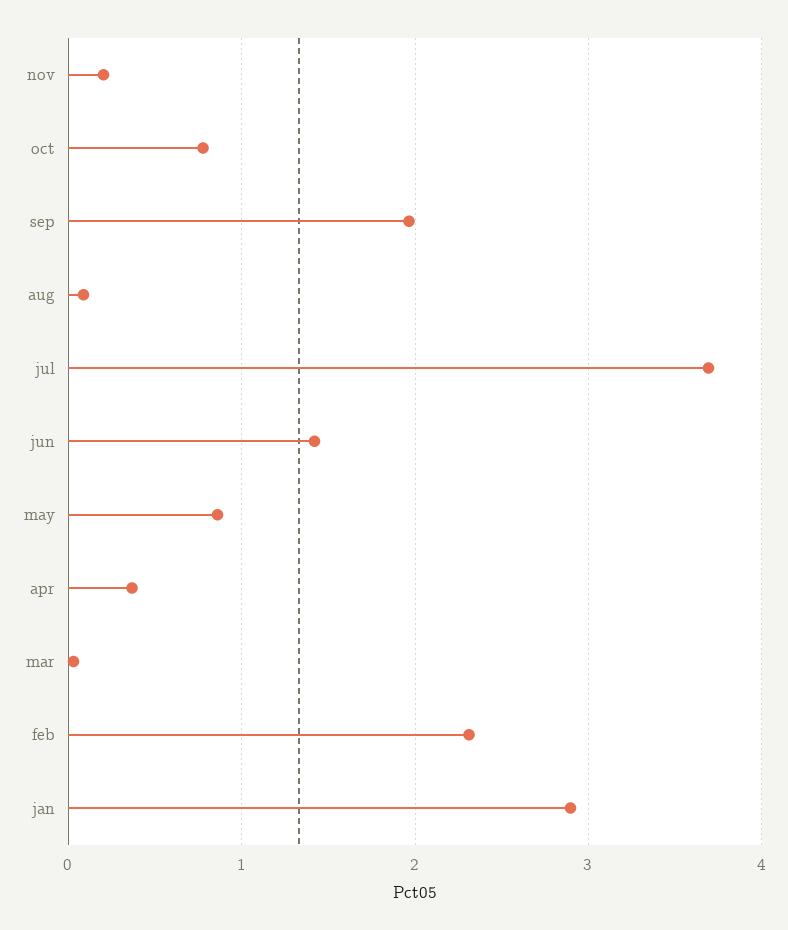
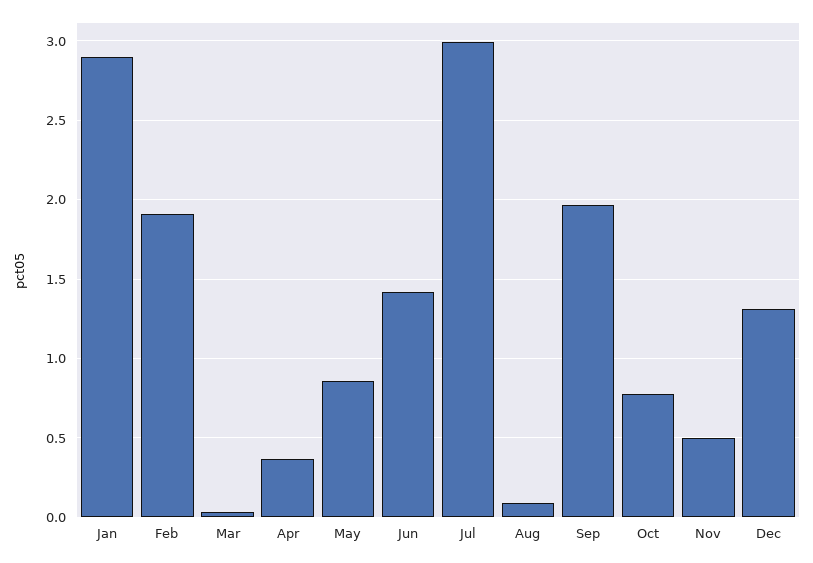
nov: 0.2 -> 0.5
jul: 3.7 -> 3
feb: 2.3 -> 1.9
Dec: none -> 1.3

